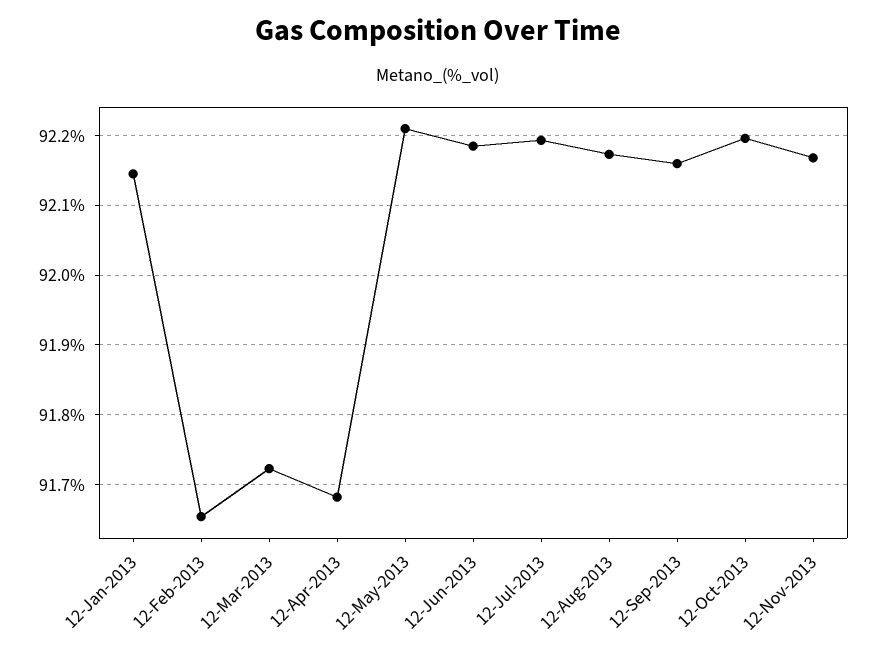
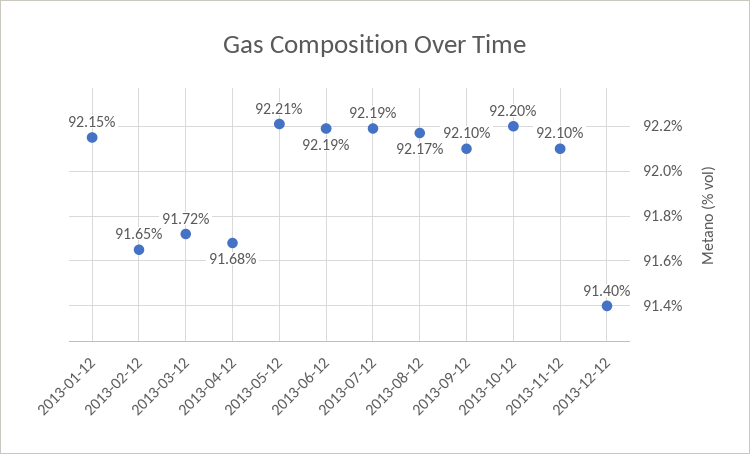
12-Sep-2013: 92.16 -> 92.1
12-Nov-2013: 92.17 -> 92.1
2013-12-12: none -> 91.4

